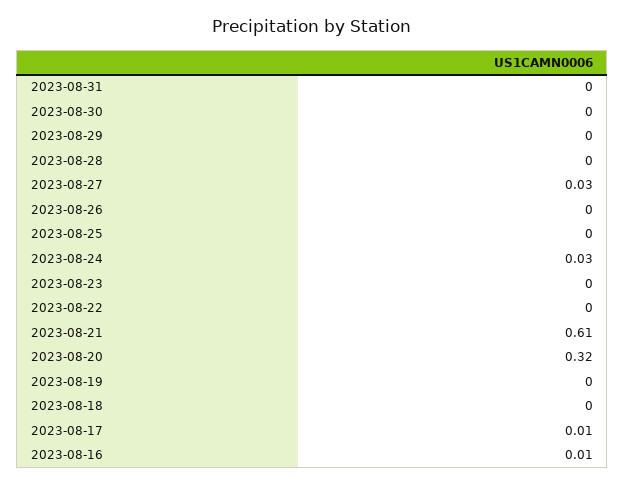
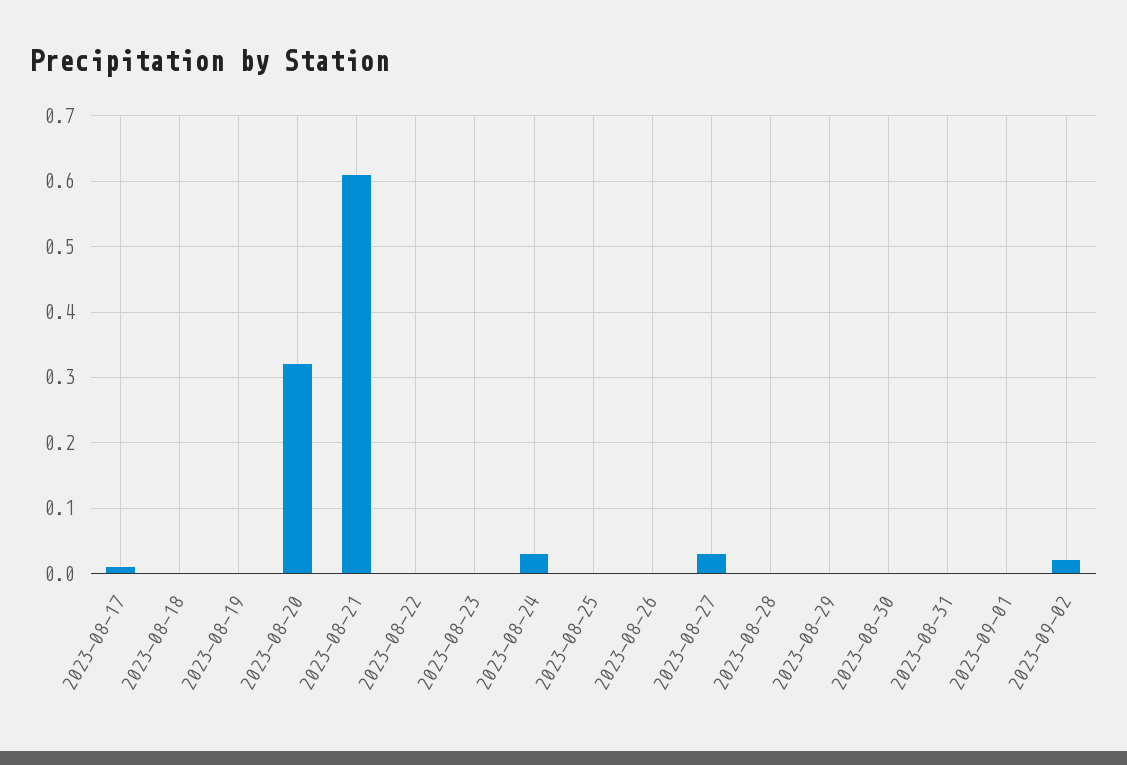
2023-08-16: 0.01 -> none
2023-09-01: none -> 0
2023-09-02: none -> 0.02

